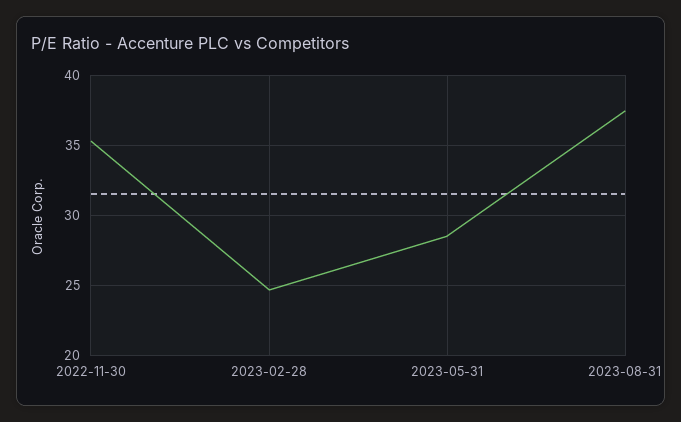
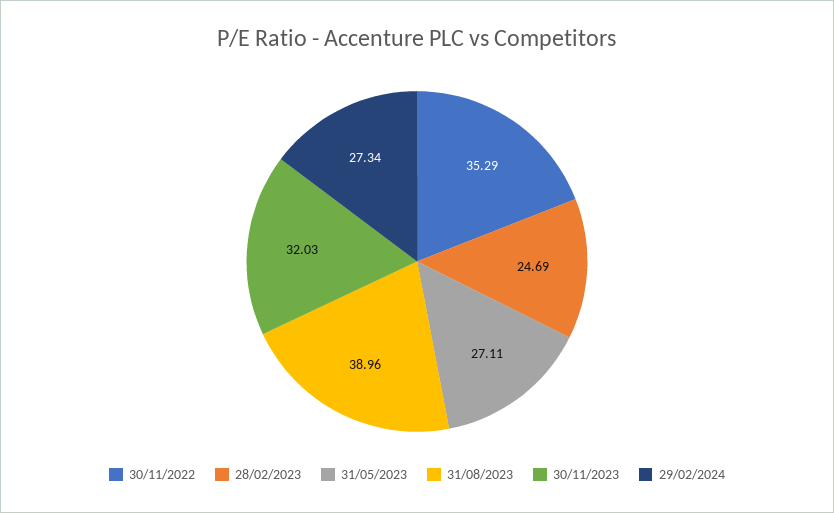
2023-05-31: 28.5 -> 27.11
2023-08-31: 37.5 -> 38.96
30/11/2023: none -> 32.03
29/02/2024: none -> 27.34

